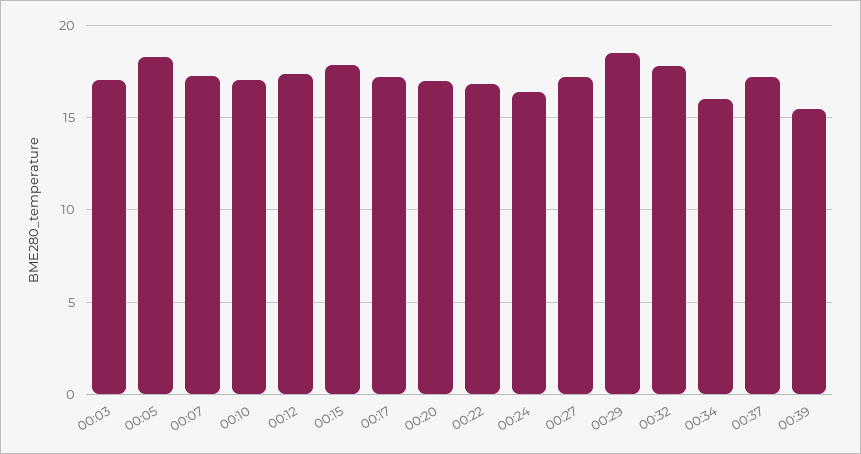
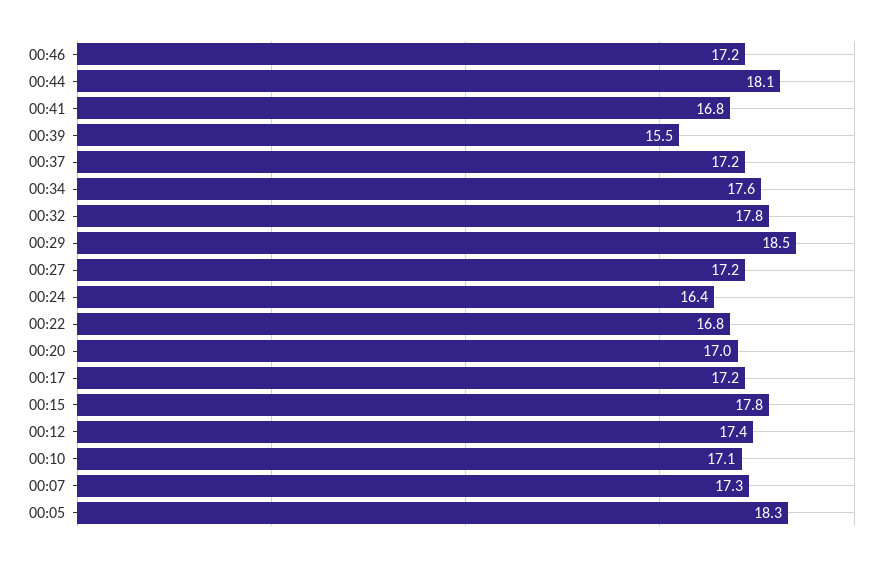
00:03: 17 -> none
00:34: 16 -> 17.6
00:46: none -> 17.2
00:44: none -> 18.1
00:41: none -> 16.8

